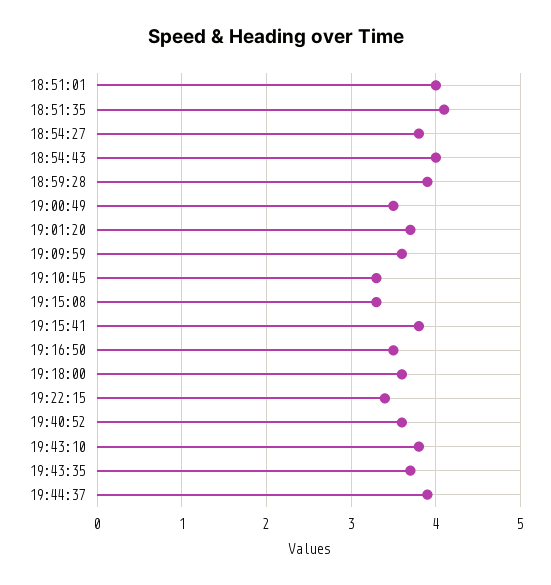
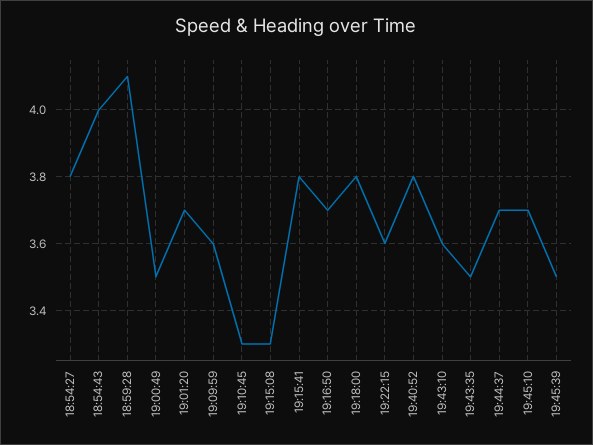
18:51:01: 4 -> none
18:51:35: 4.1 -> none
18:59:28: 3.9 -> 4.1
19:16:50: 3.5 -> 3.7
19:18:00: 3.6 -> 3.8
19:22:15: 3.4 -> 3.6
19:40:52: 3.6 -> 3.8
19:43:10: 3.8 -> 3.6
19:43:35: 3.7 -> 3.5
19:44:37: 3.9 -> 3.7
19:45:10: none -> 3.7
19:45:39: none -> 3.5

